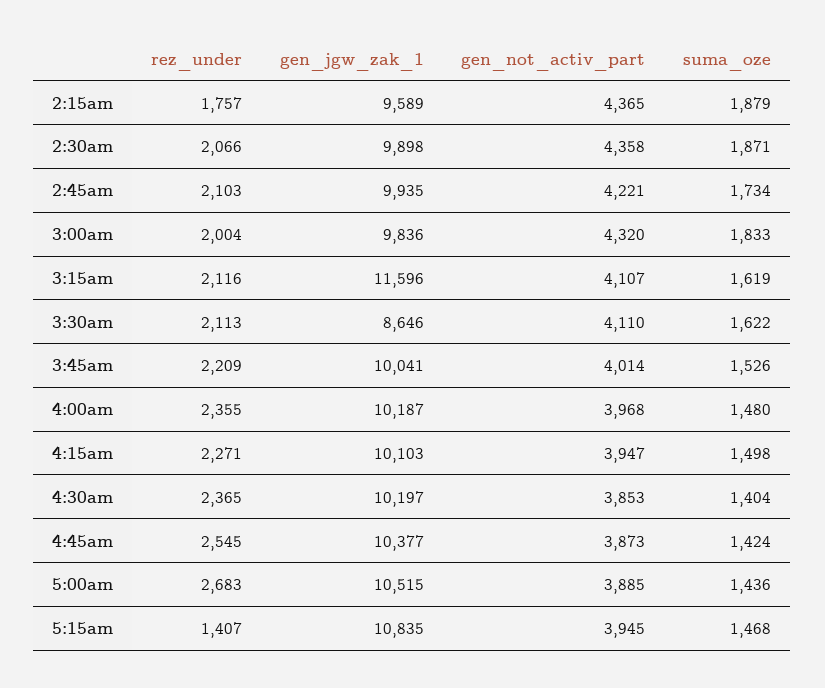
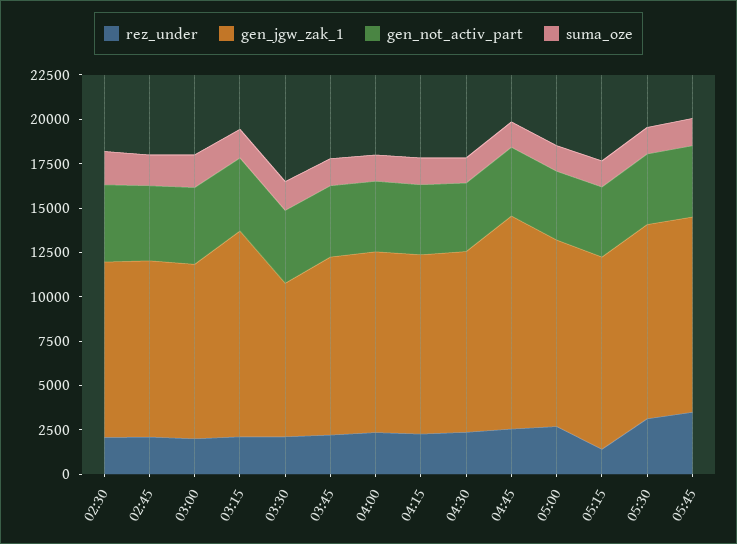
rez_under, 2:15am: 1757 -> none
gen_jgw_zak_1, 2:15am: 9589 -> none
gen_not_activ_part, 2:15am: 4365 -> none
suma_oze, 2:15am: 1879 -> none
gen_jgw_zak_1, 4:45am: 10377 -> 12000
rez_under, 05:30: none -> 3000
gen_jgw_zak_1, 05:30: none -> 11000
gen_not_activ_part, 05:30: none -> 4000
suma_oze, 05:30: none -> 1500
rez_under, 05:45: none -> 3500
gen_jgw_zak_1, 05:45: none -> 11000
gen_not_activ_part, 05:45: none -> 4000
suma_oze, 05:45: none -> 1500

